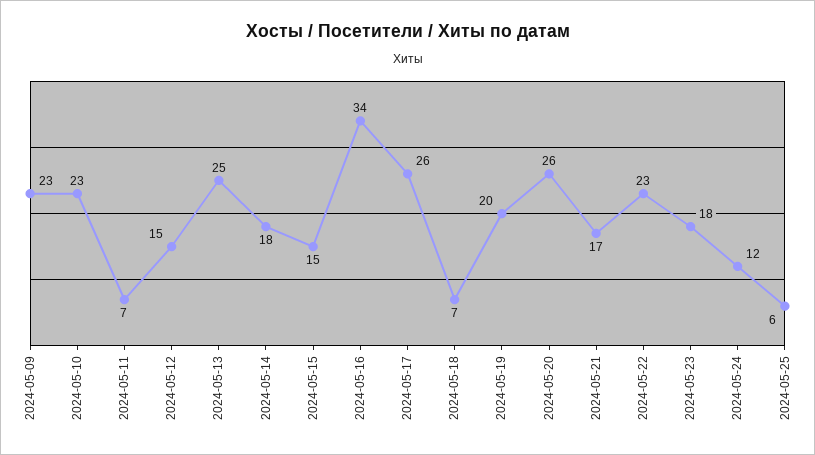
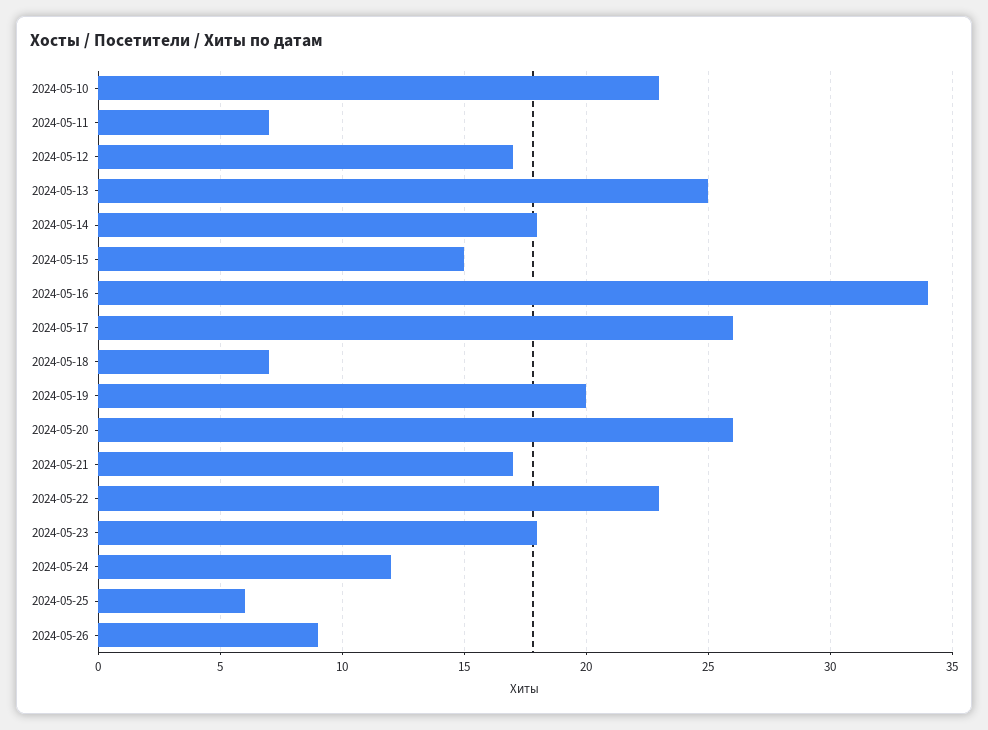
2024-05-09: 23 -> none
2024-05-12: 15 -> 17
2024-05-26: none -> 9

